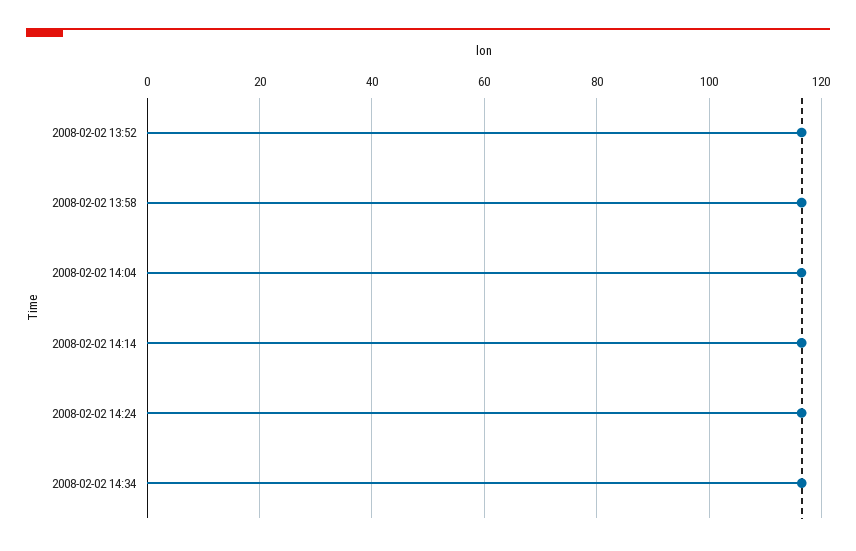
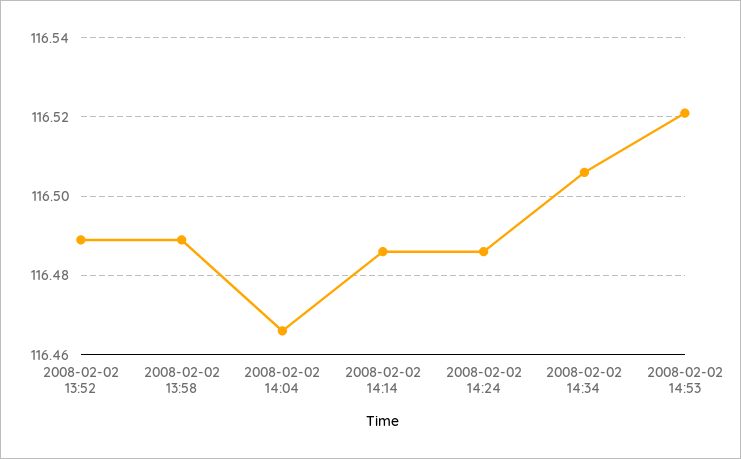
2008-02-02 14:53: none -> 116.52

